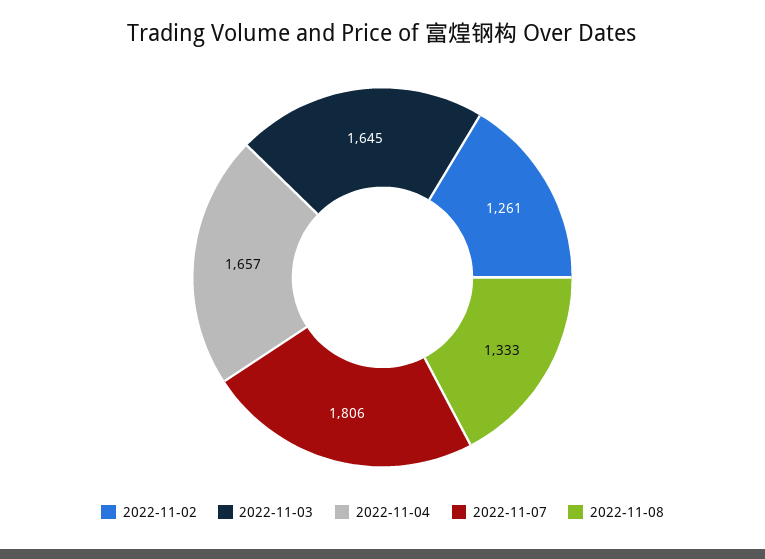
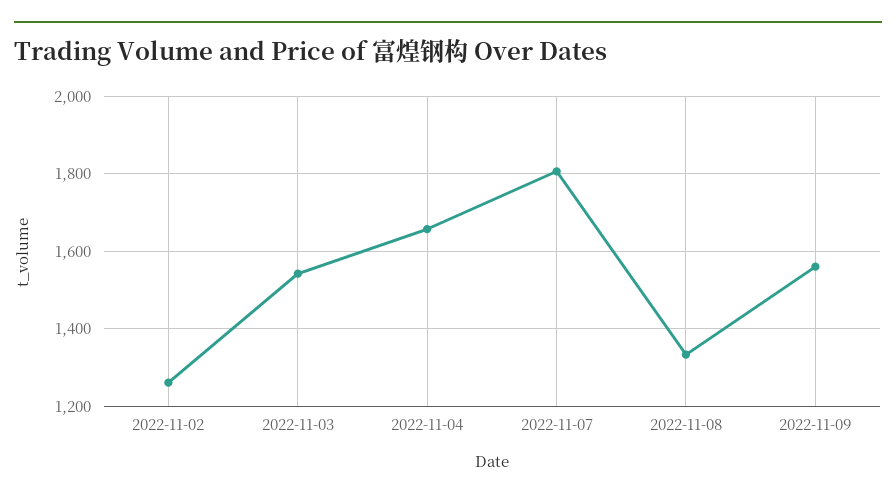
2022-11-03: 1645 -> 1540
2022-11-09: none -> 1560

